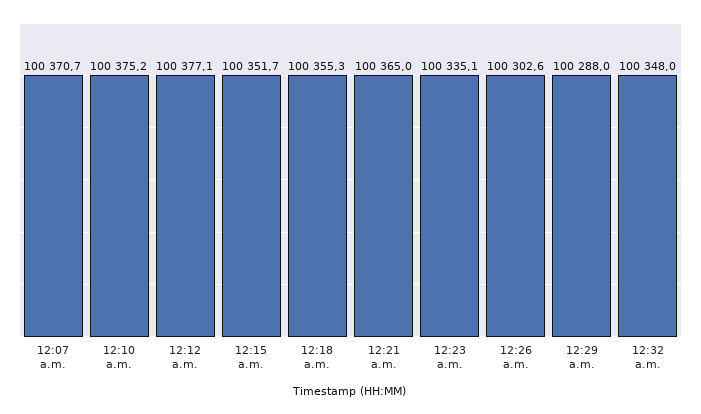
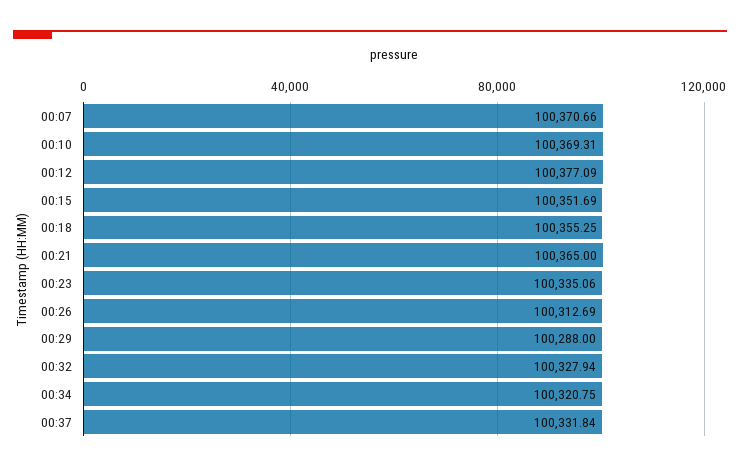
12:10 a.m.: 100375.2 -> 100369.31
12:26 a.m.: 100302.6 -> 100312.69
12:32 a.m.: 100348 -> 100327.94
00:34: none -> 100320.75
00:37: none -> 100331.84

